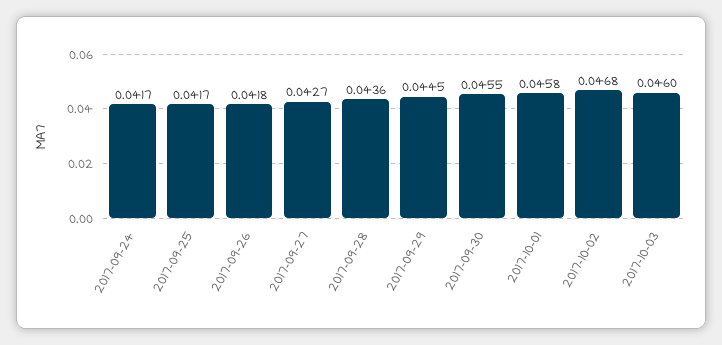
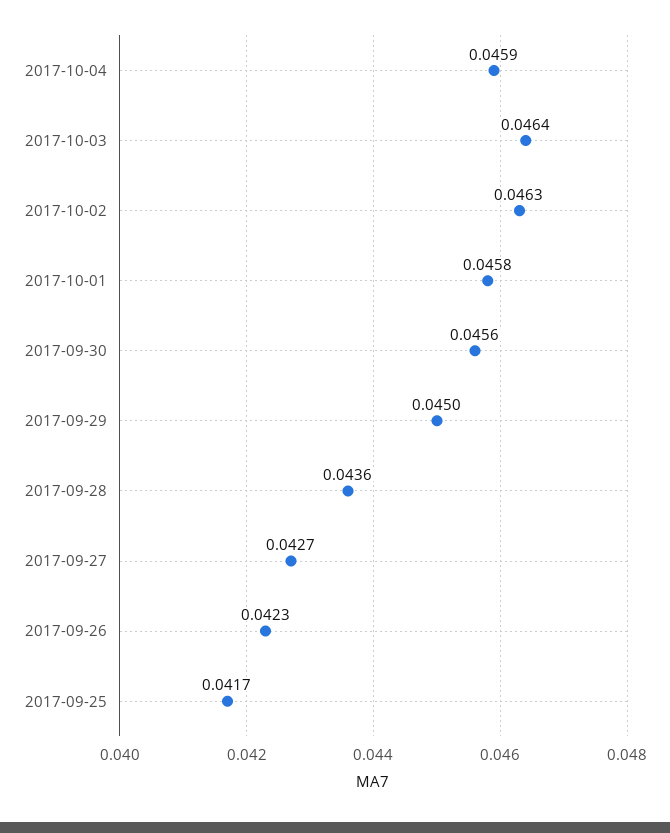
2017-09-24: 0.0417 -> none
2017-09-26: 0.0418 -> 0.0423
2017-09-29: 0.0445 -> 0.045
2017-09-30: 0.0455 -> 0.0456
2017-10-02: 0.0468 -> 0.0463
2017-10-03: 0.046 -> 0.0464
2017-10-04: none -> 0.0459

